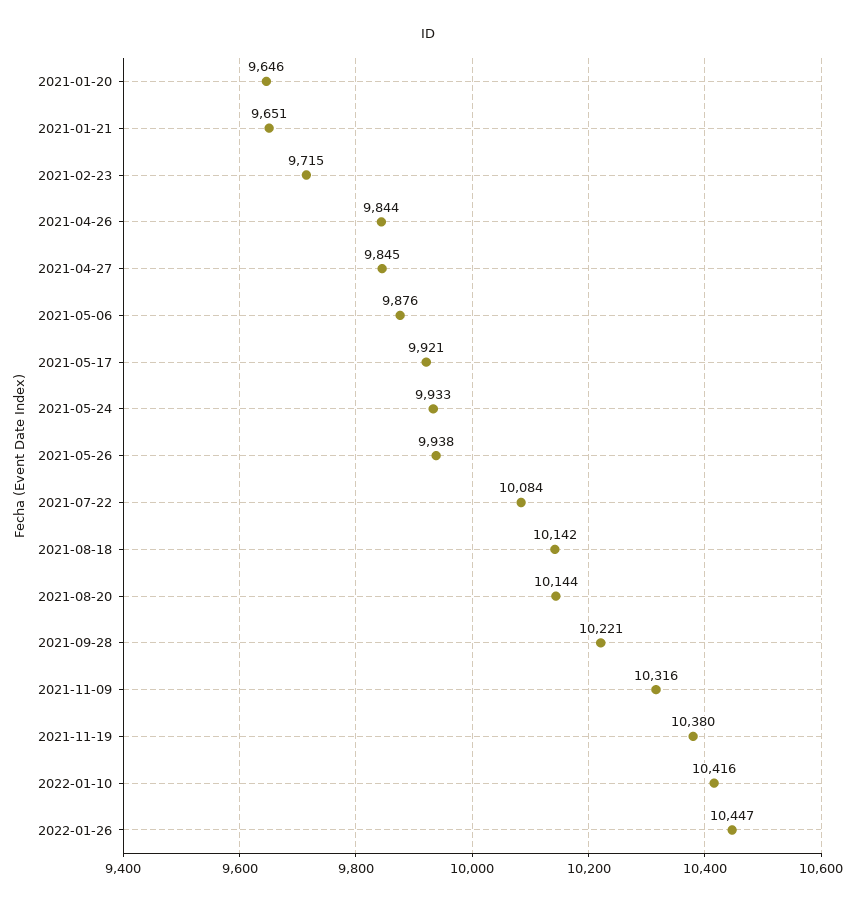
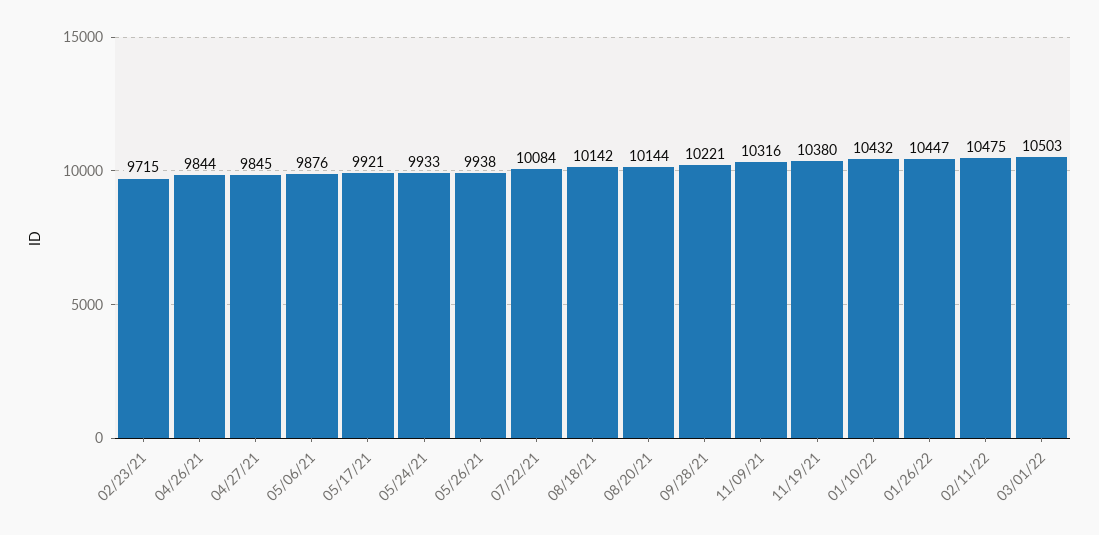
2021-01-20: 9646 -> none
2021-01-21: 9651 -> none
2022-01-10: 10416 -> 10432
02/11/22: none -> 10475
03/01/22: none -> 10503

